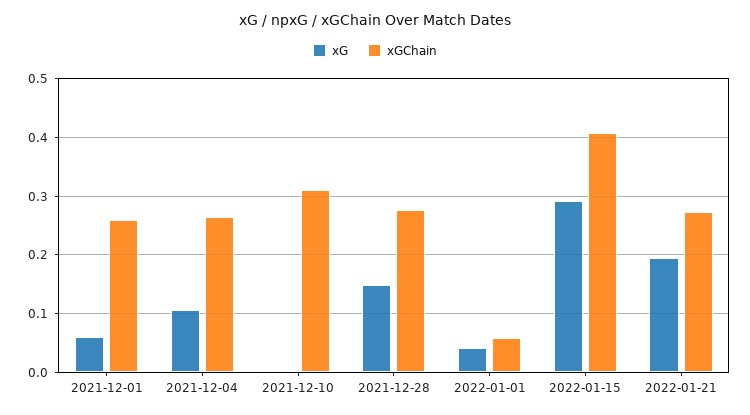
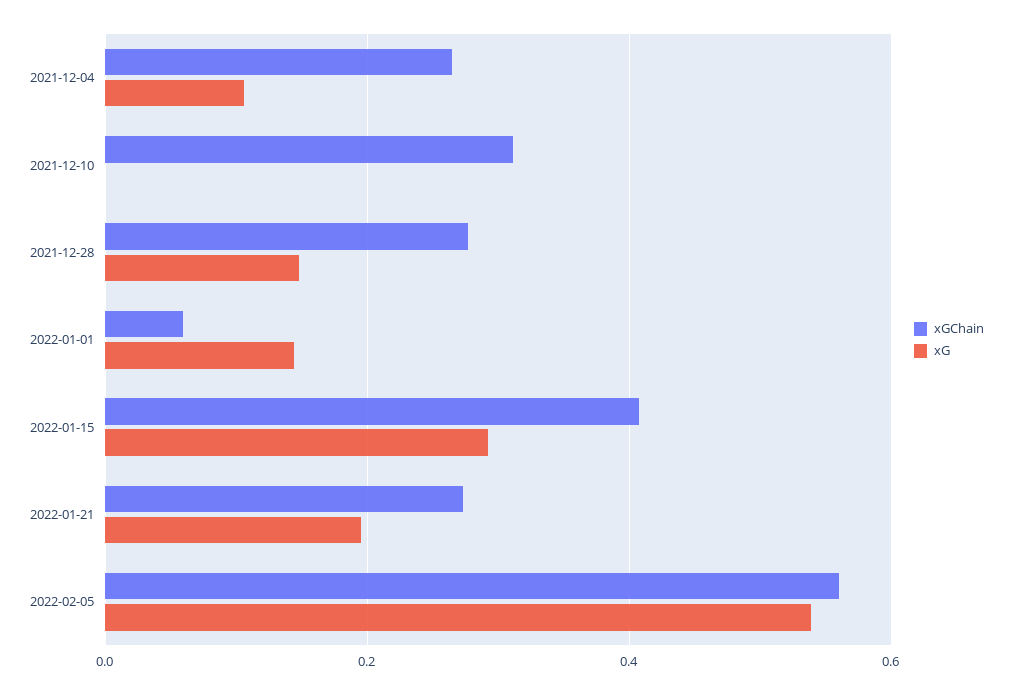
xG, 2021-12-01: 0.06 -> none
xGChain, 2021-12-01: 0.26 -> none
xG, 2022-01-01: 0.04 -> 0.14
xGChain, 2022-02-05: none -> 0.56
xG, 2022-02-05: none -> 0.54

